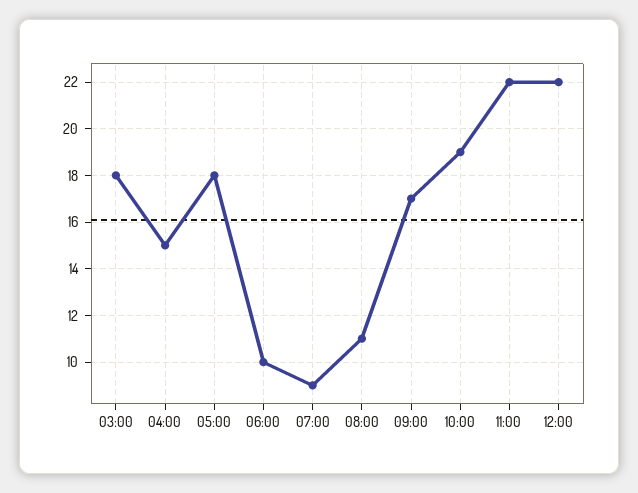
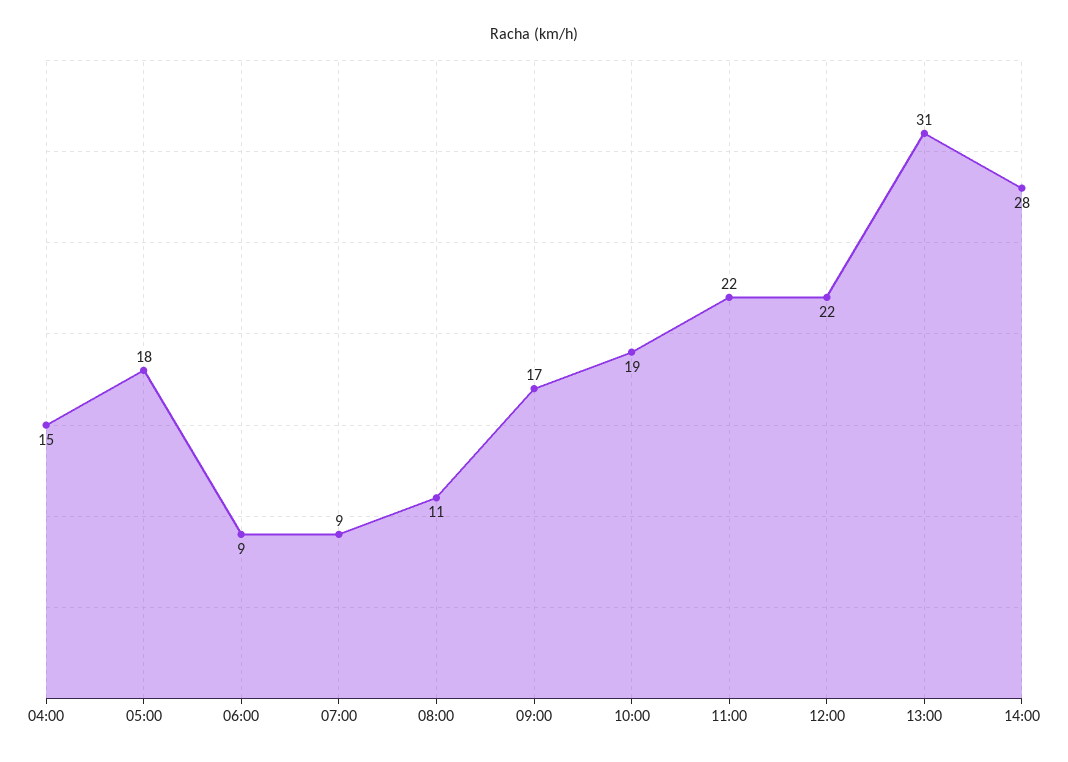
03:00: 18 -> none
06:00: 10 -> 9
13:00: none -> 31
14:00: none -> 28

